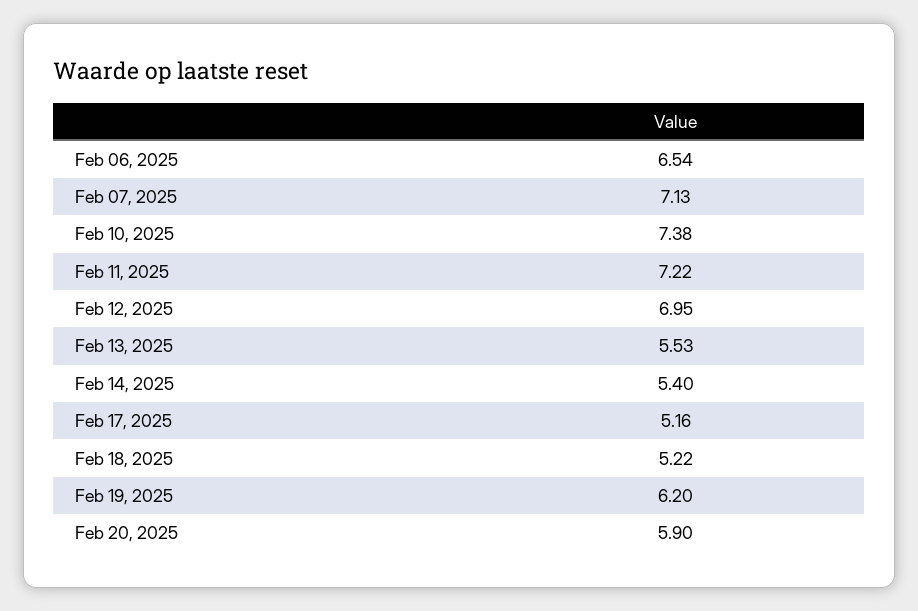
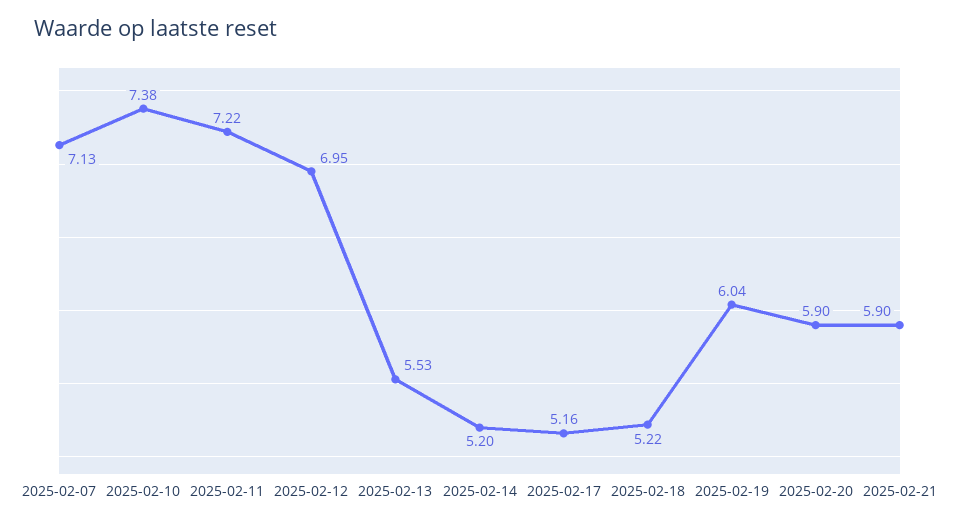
Feb 06, 2025: 6.54 -> none
Feb 14, 2025: 5.4 -> 5.2
Feb 19, 2025: 6.2 -> 6.04
2025-02-21: none -> 5.9

